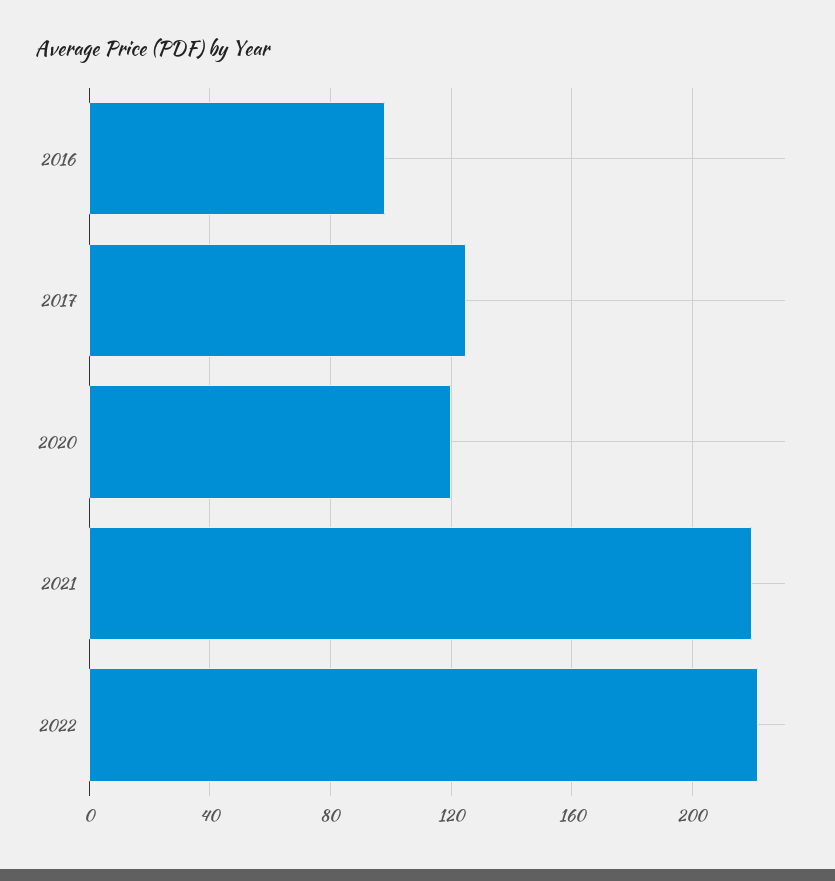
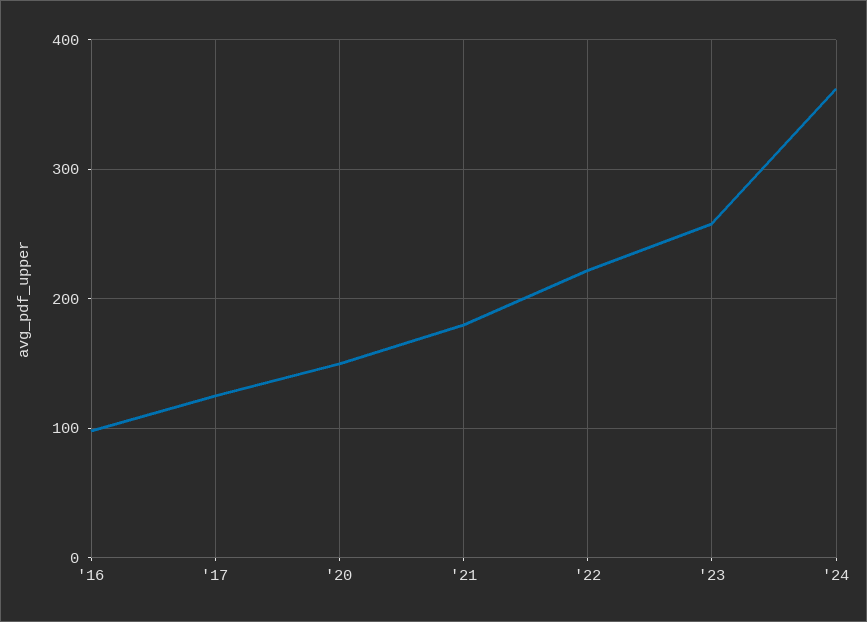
2020: 120 -> 150
2021: 220 -> 180
'23: none -> 260
'24: none -> 360

